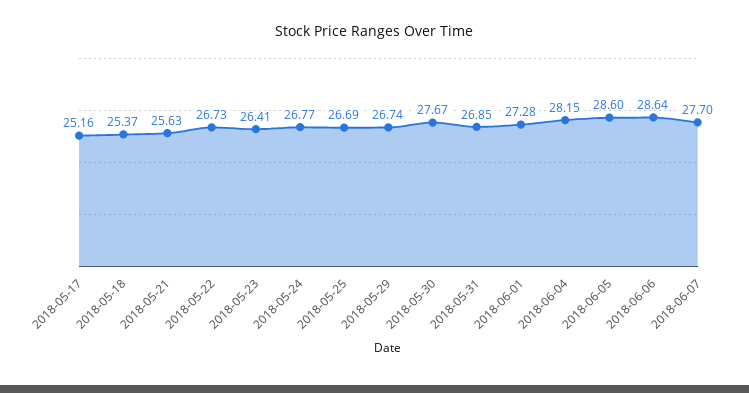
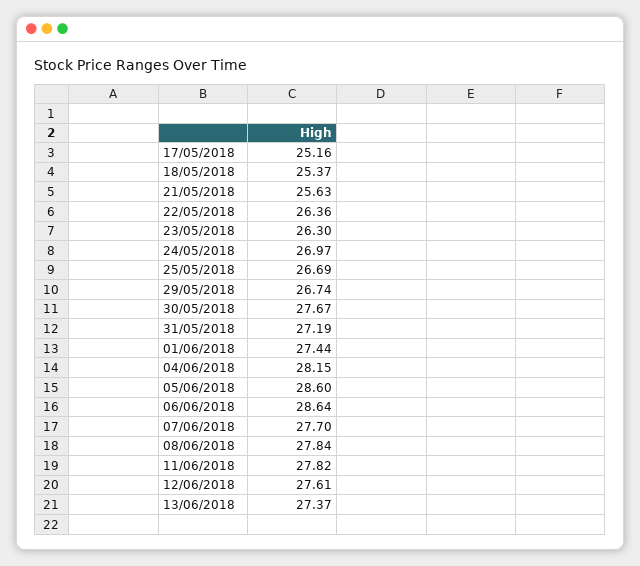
2018-05-22: 26.73 -> 26.36
2018-05-23: 26.41 -> 26.3
2018-05-24: 26.77 -> 26.97
2018-05-31: 26.85 -> 27.19
2018-06-01: 27.28 -> 27.44
08/06/2018: none -> 27.84
11/06/2018: none -> 27.82
12/06/2018: none -> 27.61
13/06/2018: none -> 27.37

